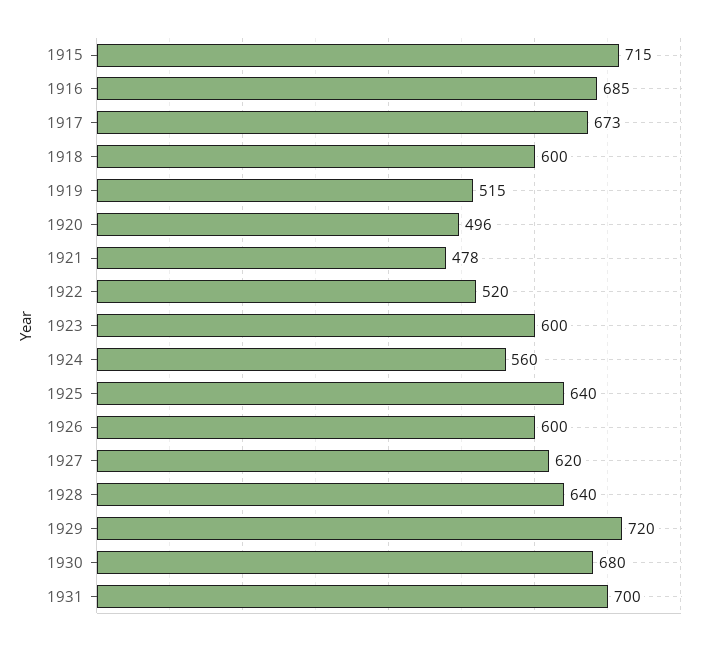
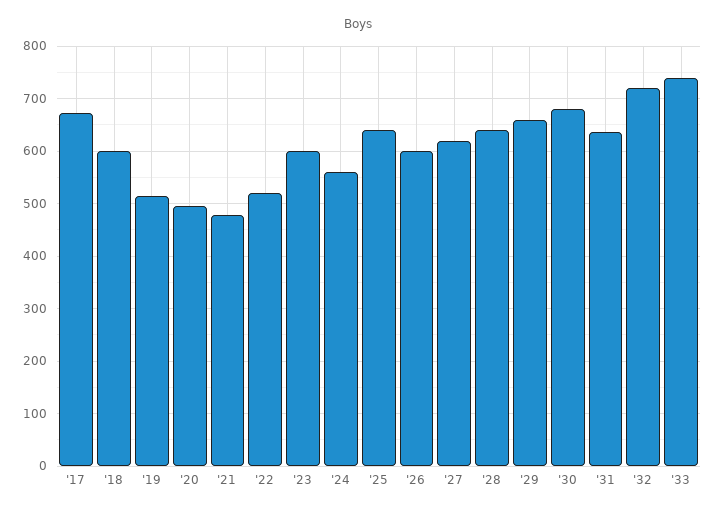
1915: 715 -> none
1916: 685 -> none
1929: 720 -> 660
1931: 700 -> 640
'32: none -> 720
'33: none -> 740

